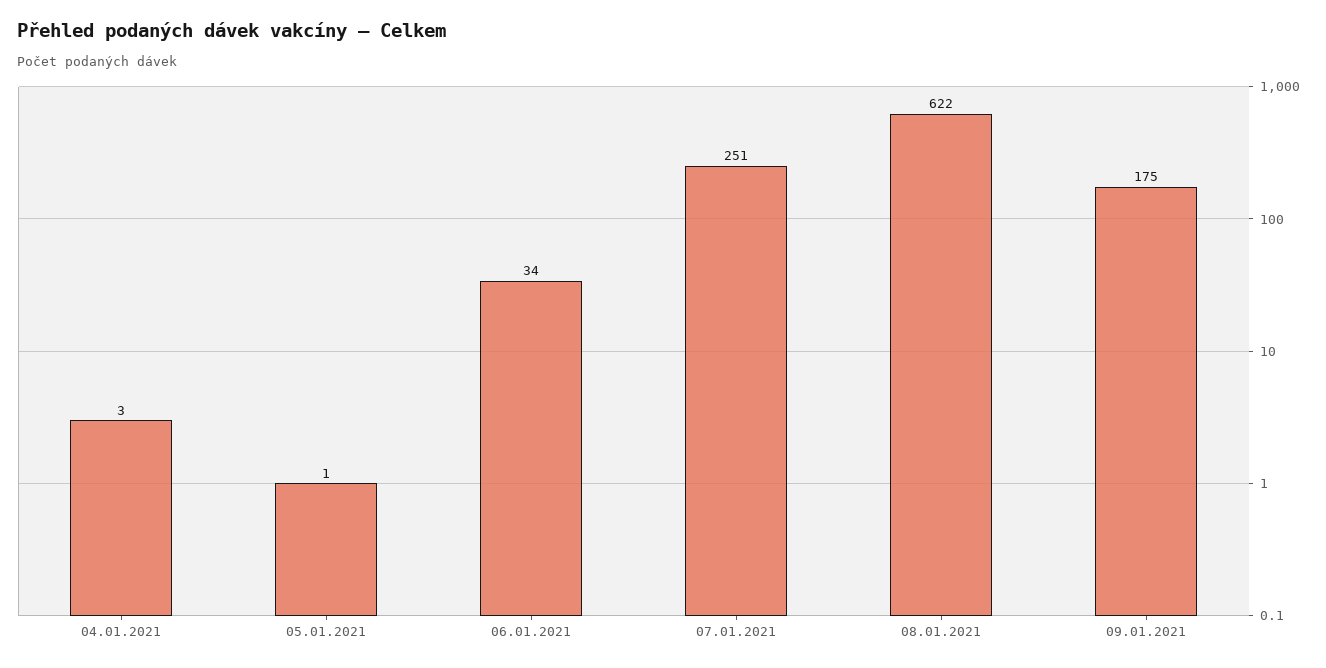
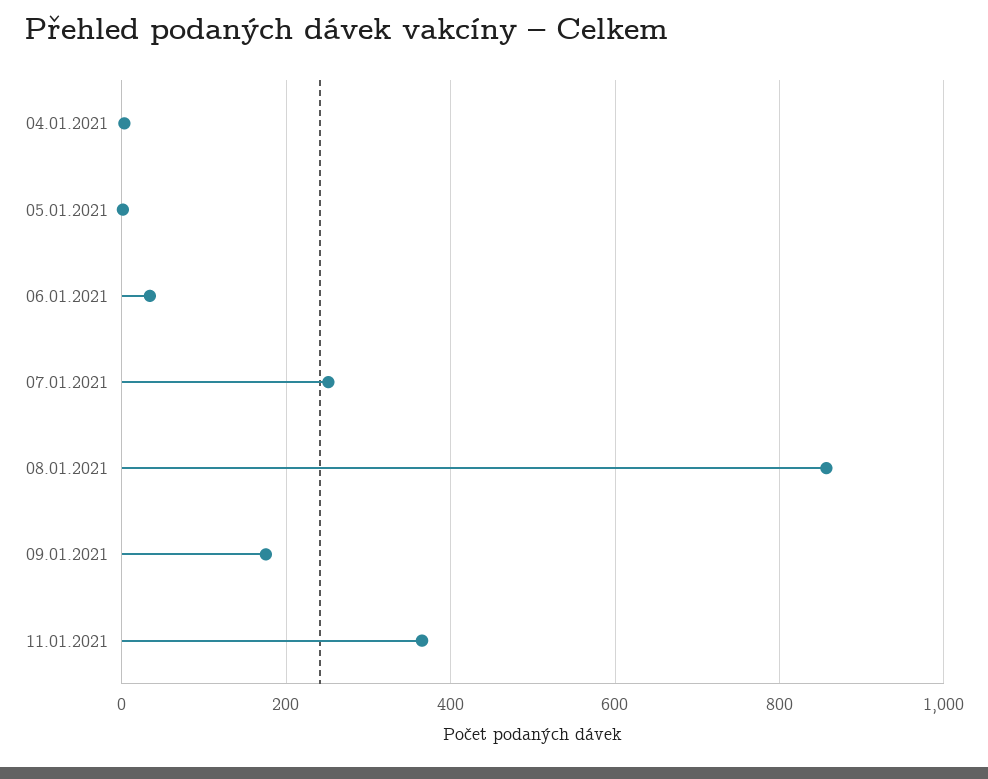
08.01.2021: 622 -> 860
11.01.2021: none -> 360

